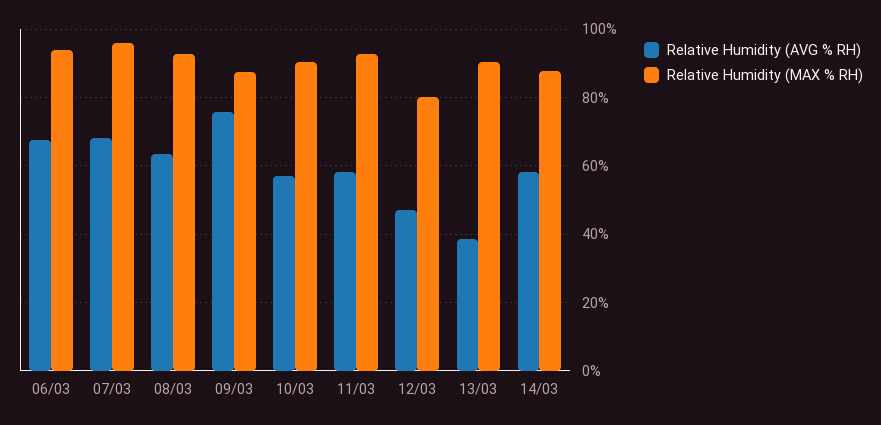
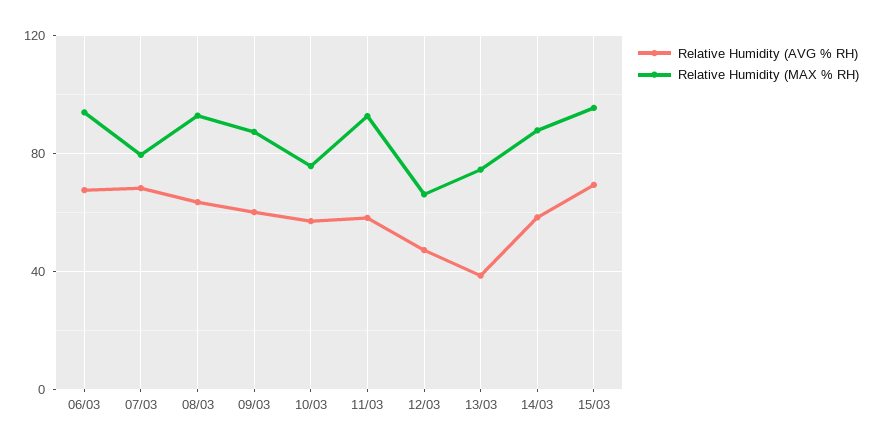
Relative Humidity (MAX % RH), 07/03: 96 -> 80
Relative Humidity (AVG % RH), 09/03: 76 -> 60
Relative Humidity (MAX % RH), 10/03: 90 -> 75
Relative Humidity (MAX % RH), 12/03: 80 -> 65
Relative Humidity (MAX % RH), 13/03: 90 -> 75
Relative Humidity (AVG % RH), 15/03: none -> 70
Relative Humidity (MAX % RH), 15/03: none -> 95

